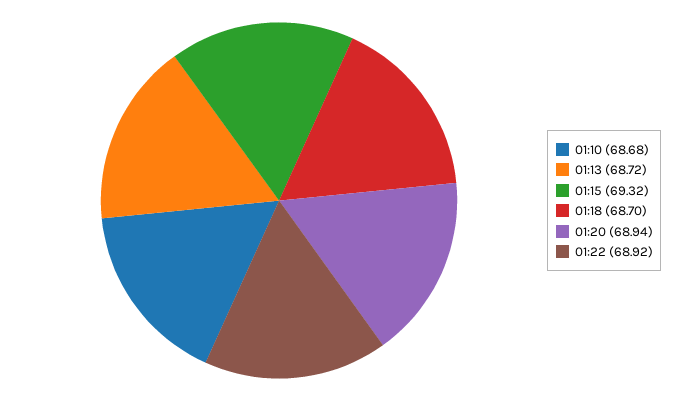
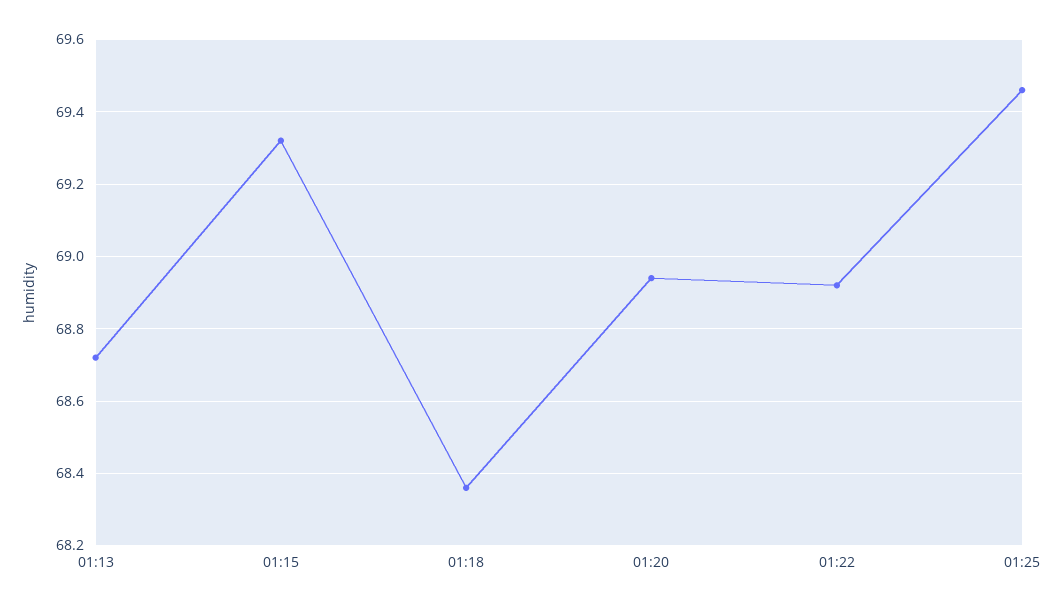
01:10: 68.68 -> none
01:18: 68.7 -> 68.35
01:25: none -> 69.45

